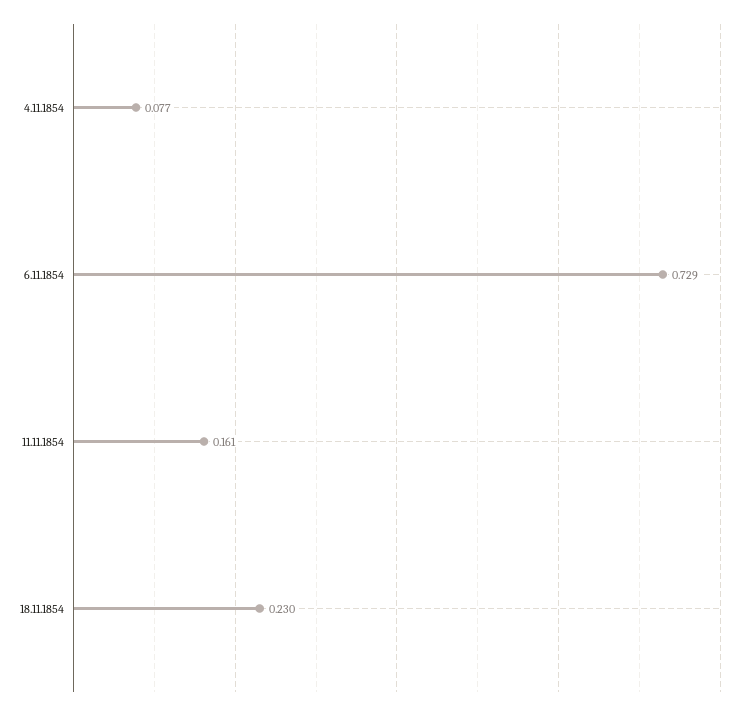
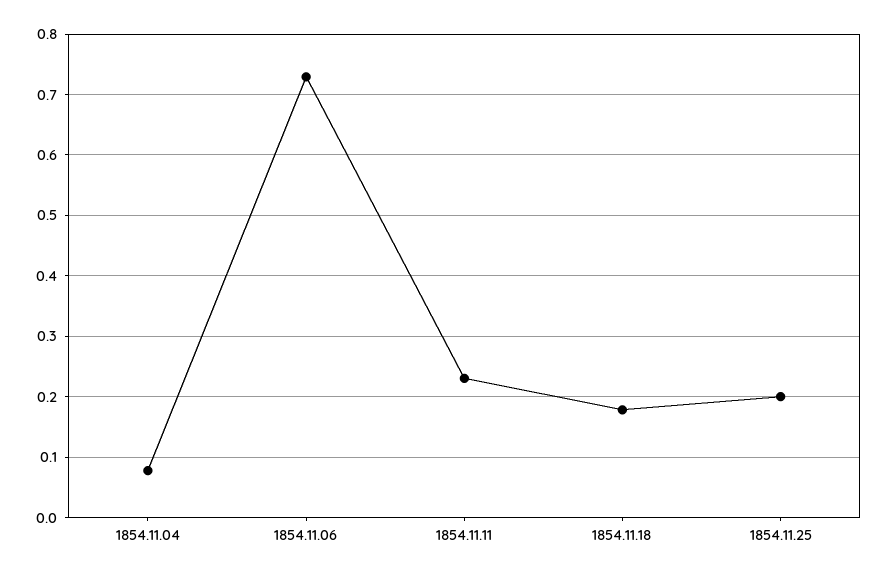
11.11.1854: 0.161 -> 0.23
18.11.1854: 0.23 -> 0.18
1854.11.25: none -> 0.2

